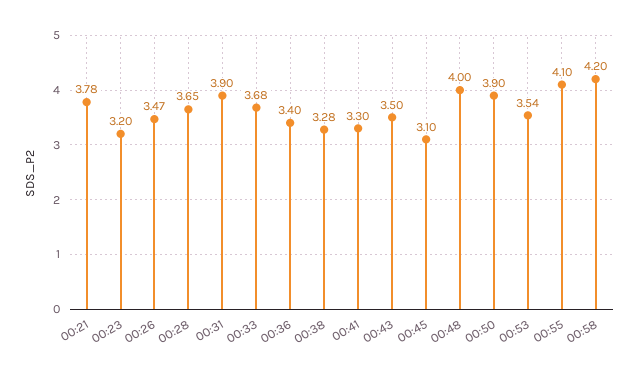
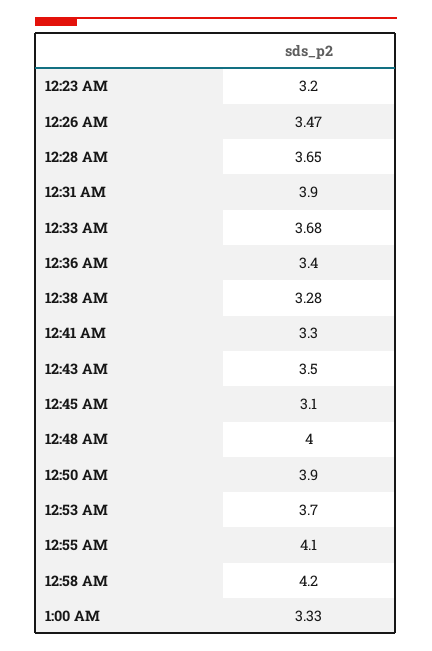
00:21: 3.78 -> none
00:53: 3.54 -> 3.7
1:00 AM: none -> 3.33

